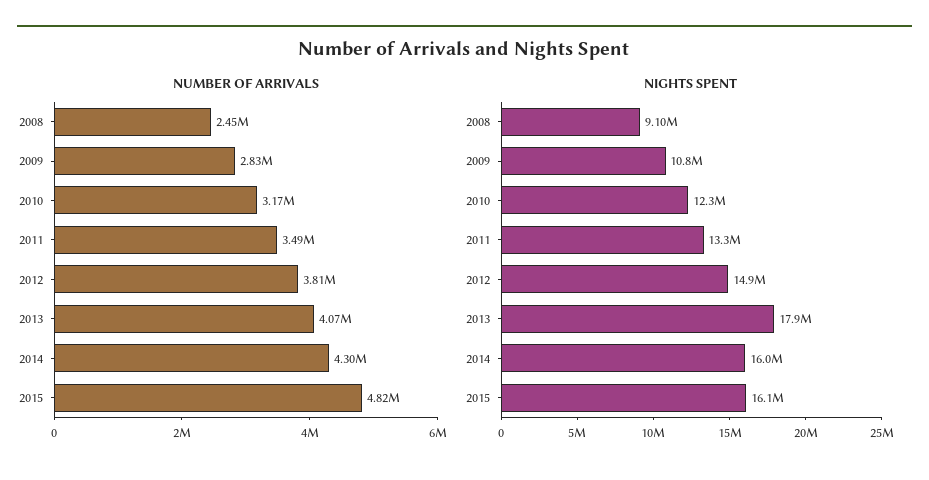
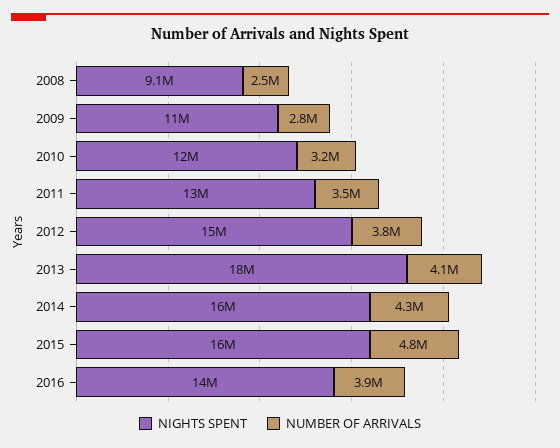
NIGHTS SPENT, 2016: none -> 14000000
NUMBER OF ARRIVALS, 2016: none -> 3900000

